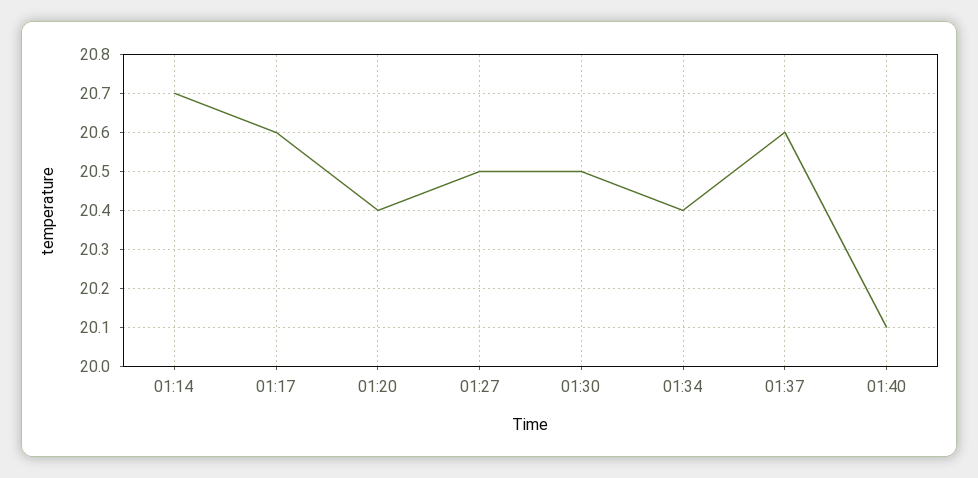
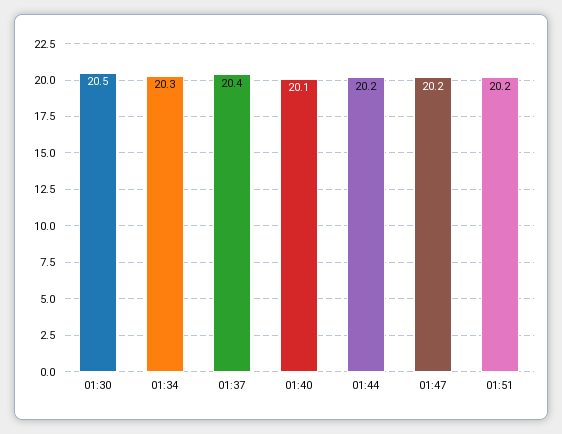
01:14: 20.7 -> none
01:17: 20.6 -> none
01:20: 20.4 -> none
01:27: 20.5 -> none
01:34: 20.4 -> 20.3
01:37: 20.6 -> 20.4
01:44: none -> 20.2
01:47: none -> 20.2
01:51: none -> 20.2

